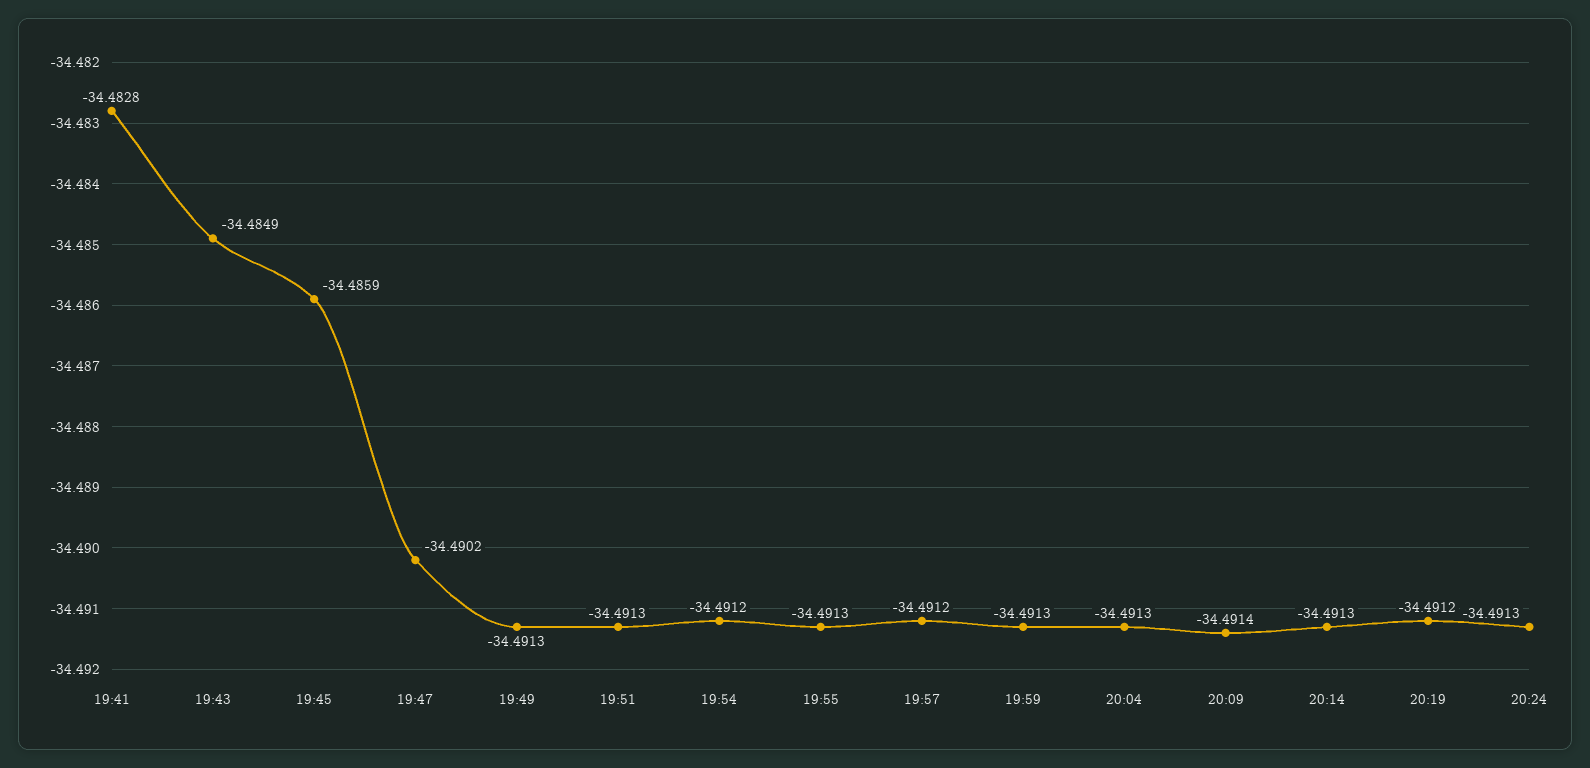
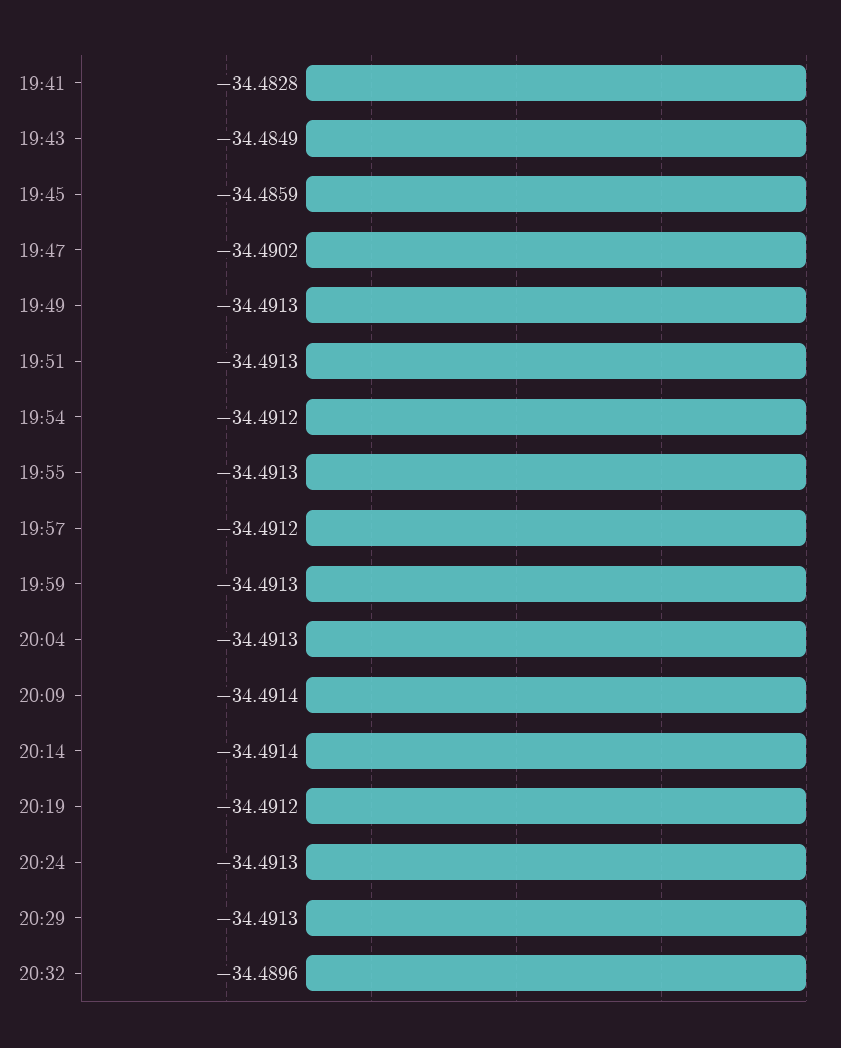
20:14: -34.4913 -> -34.4914
20:29: none -> -34.4913
20:32: none -> -34.4896

